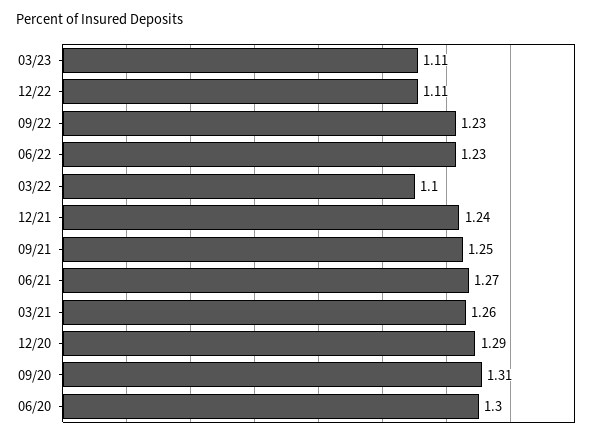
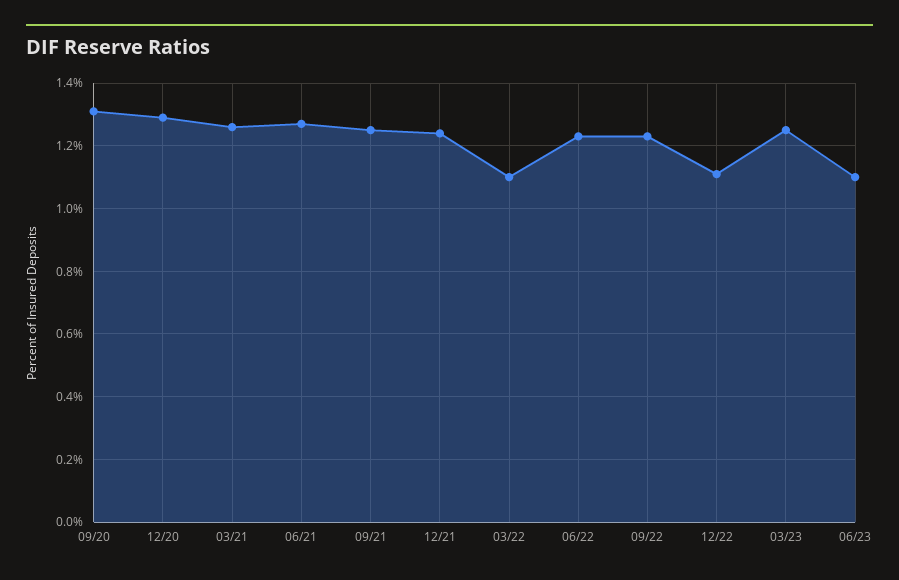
03/23: 1.11 -> 1.25
06/20: 1.3 -> none
06/23: none -> 1.1

